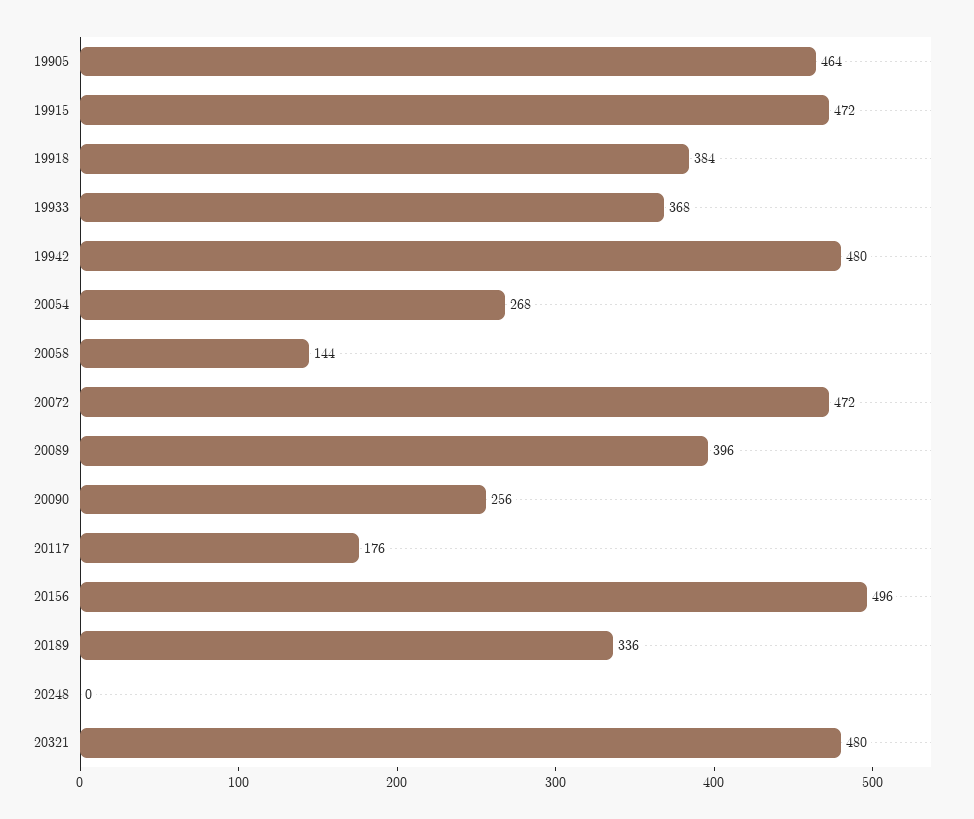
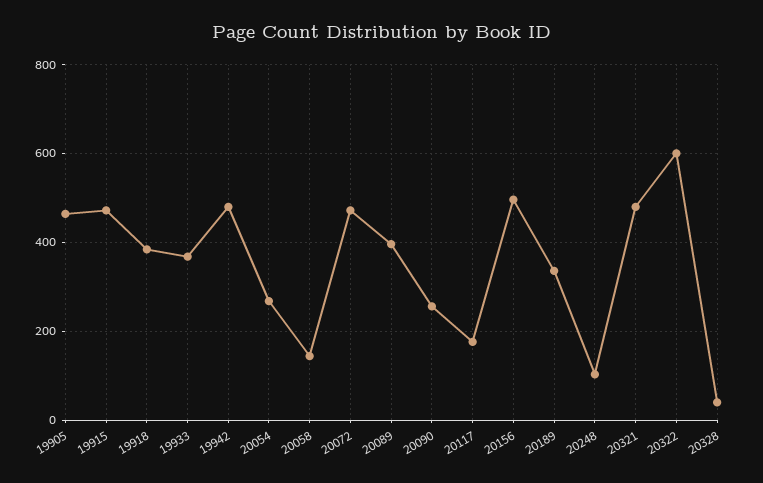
20248: 0 -> 100
20322: none -> 600
20328: none -> 40

